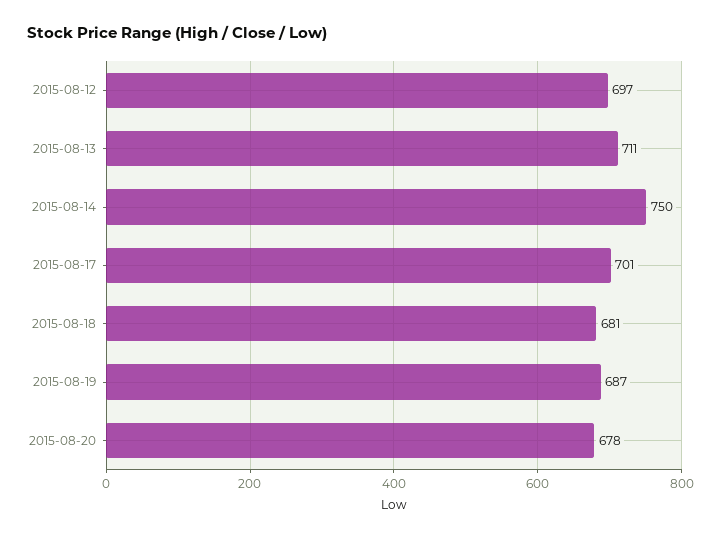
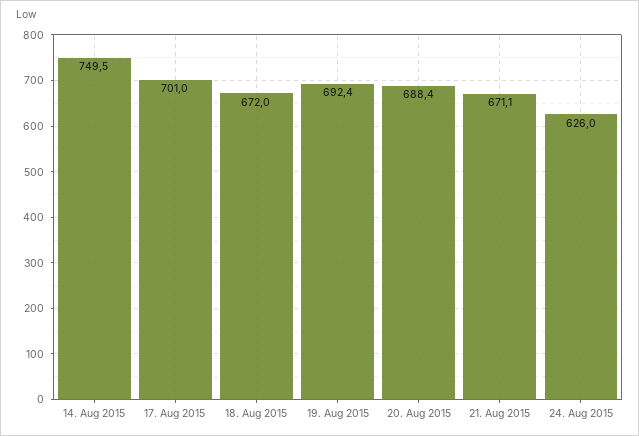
2015-08-12: 697 -> none
2015-08-13: 711 -> none
2015-08-18: 681 -> 672
2015-08-19: 687 -> 692.4
2015-08-20: 678 -> 688.4
21. Aug 2015: none -> 671.1
24. Aug 2015: none -> 626

